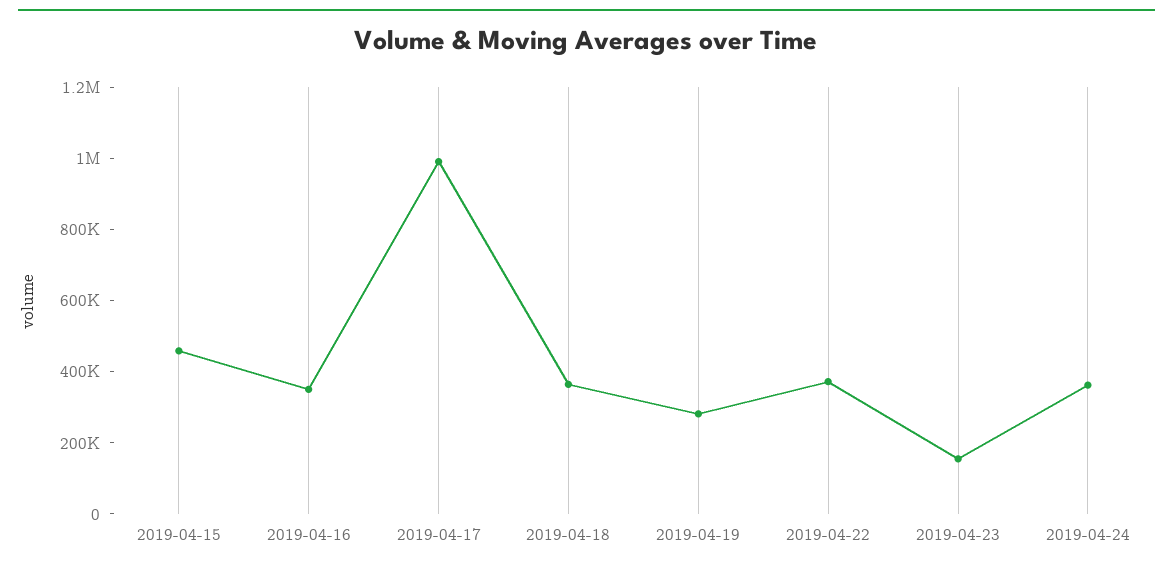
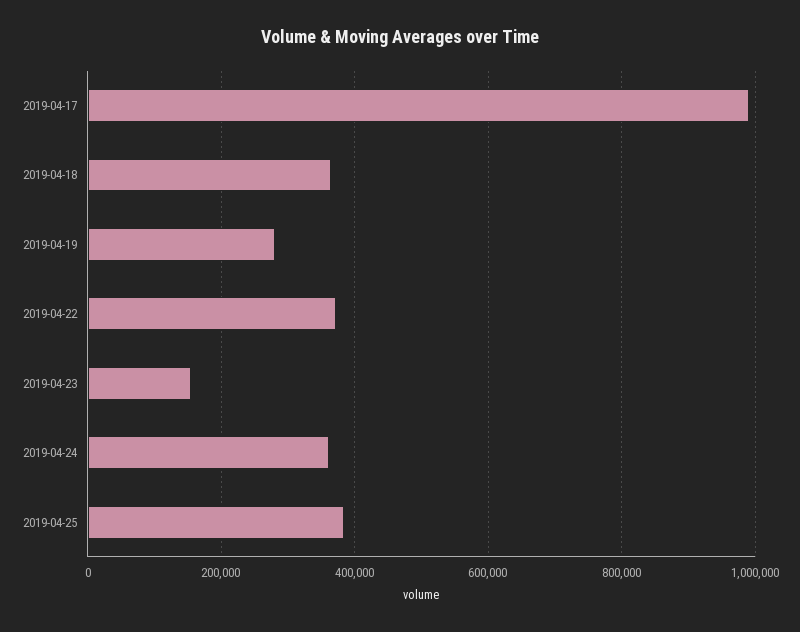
2019-04-15: 450000 -> none
2019-04-16: 350000 -> none
2019-04-25: none -> 380000

